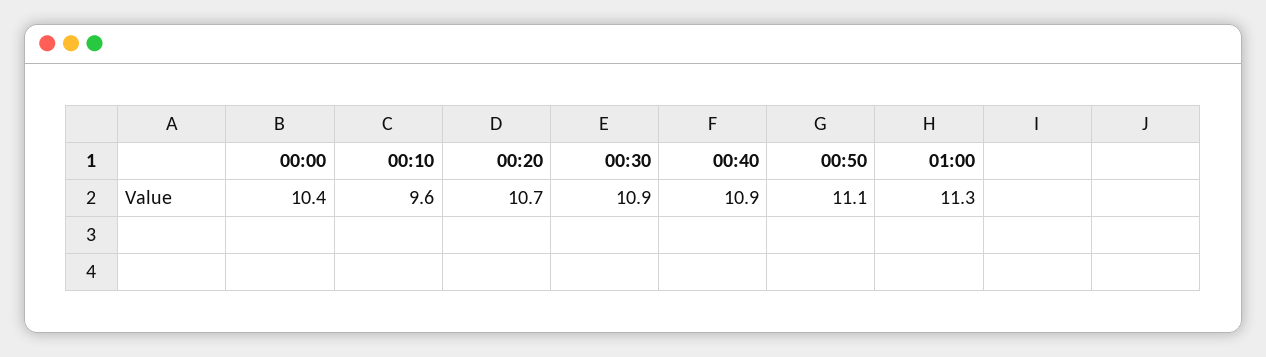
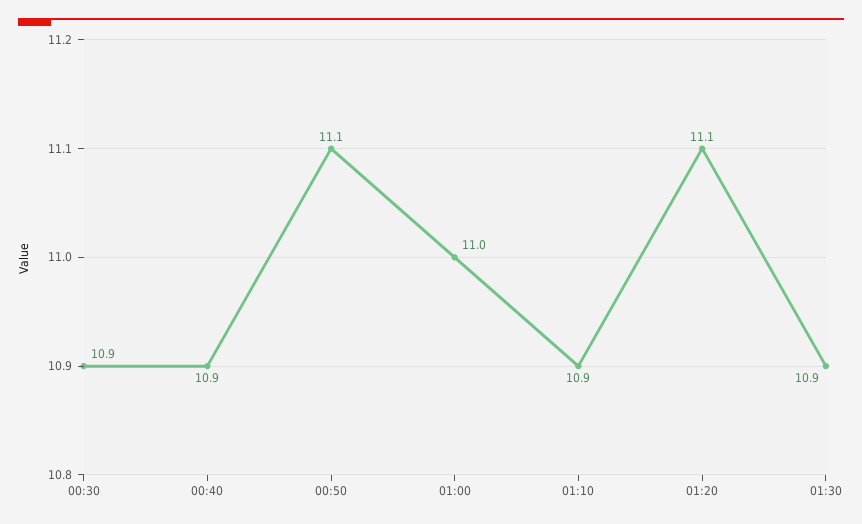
00:00: 10.4 -> none
00:10: 9.6 -> none
00:20: 10.7 -> none
01:00: 11.3 -> 11
01:10: none -> 10.9
01:20: none -> 11.1
01:30: none -> 10.9

